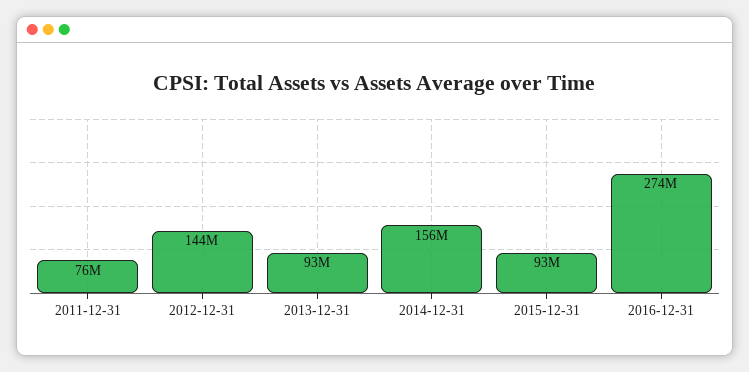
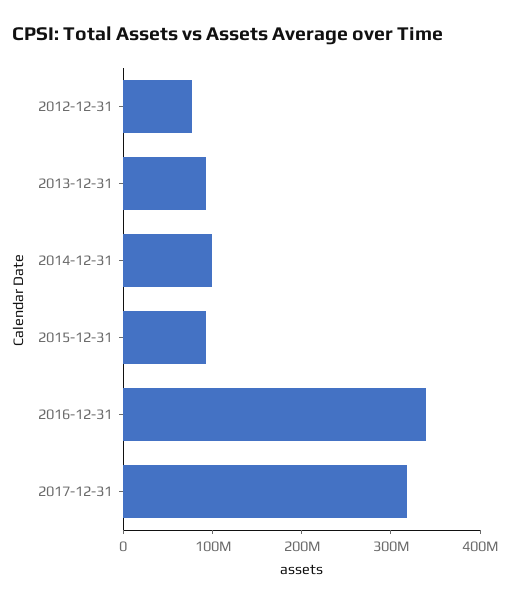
2011-12-31: 76000000 -> none
2012-12-31: 144000000 -> 80000000
2014-12-31: 156000000 -> 100000000
2016-12-31: 274000000 -> 340000000
2017-12-31: none -> 320000000

